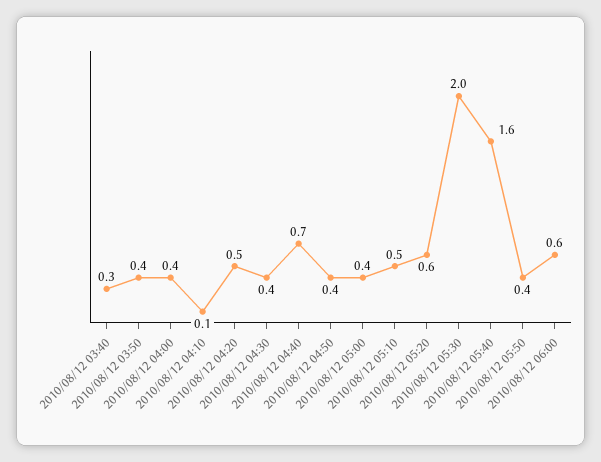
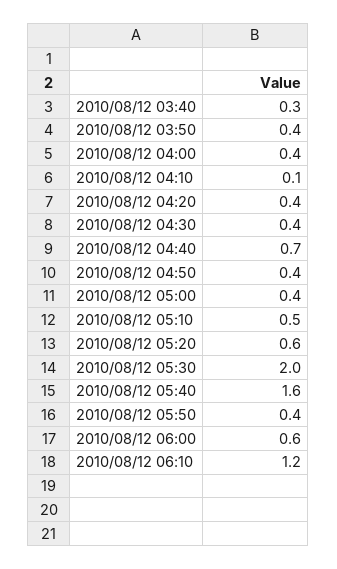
2010/08/12 04:20: 0.5 -> 0.4
2010/08/12 06:10: none -> 1.2

